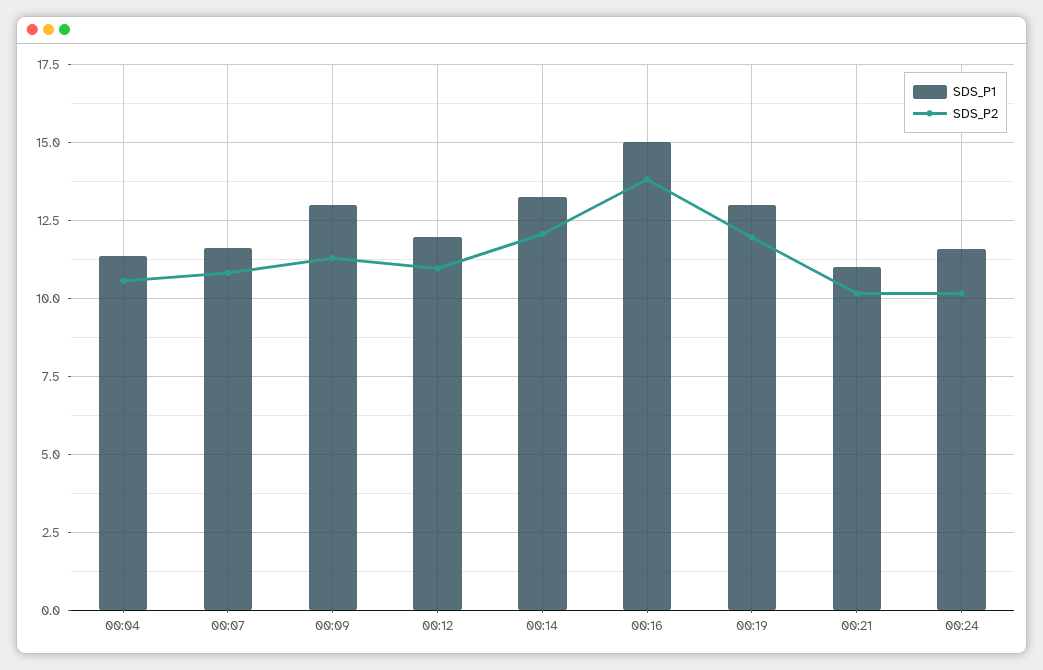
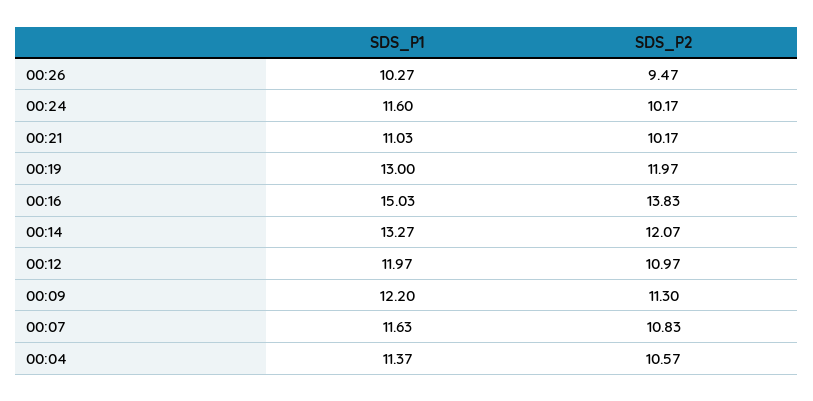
SDS_P1, 00:09: 13 -> 12.2
SDS_P1, 00:26: none -> 10.27
SDS_P2, 00:26: none -> 9.47

